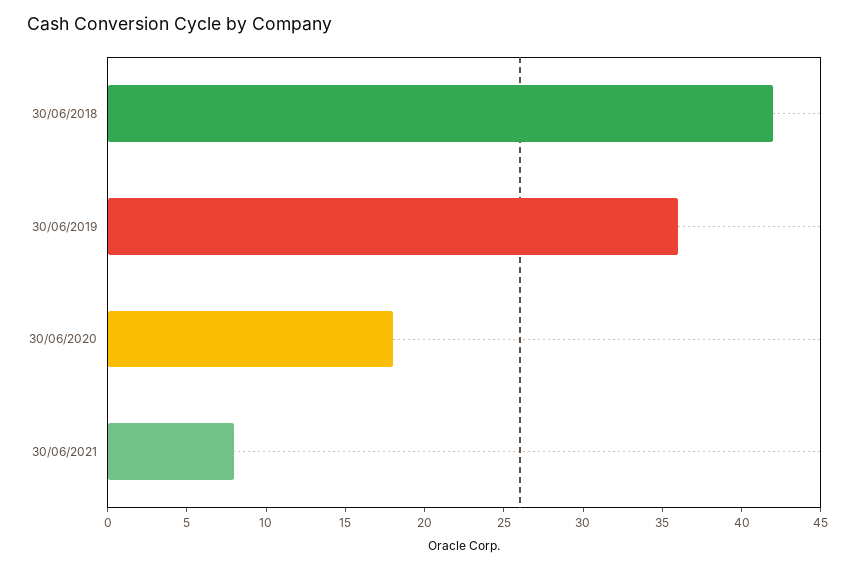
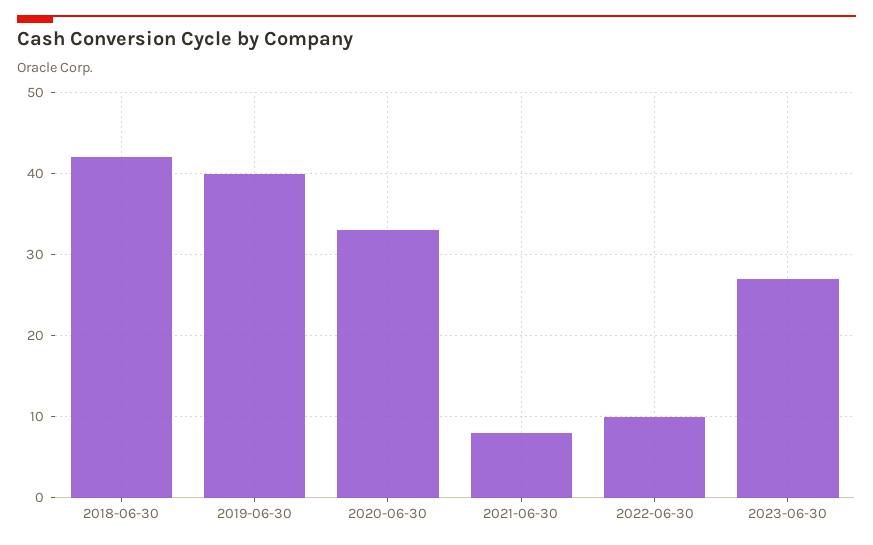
30/06/2019: 36 -> 40
30/06/2020: 18 -> 33
2022-06-30: none -> 10
2023-06-30: none -> 27

